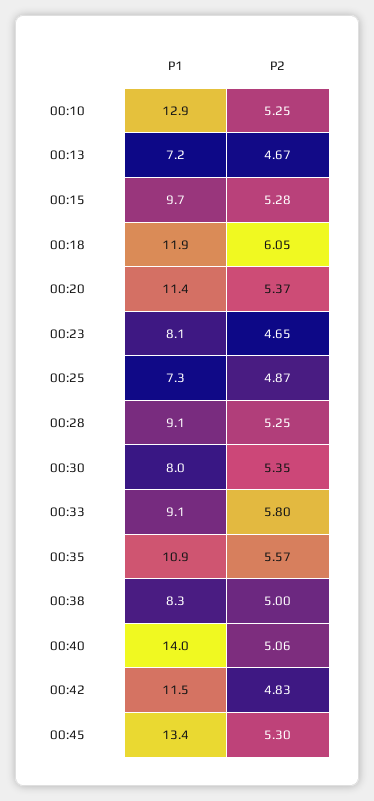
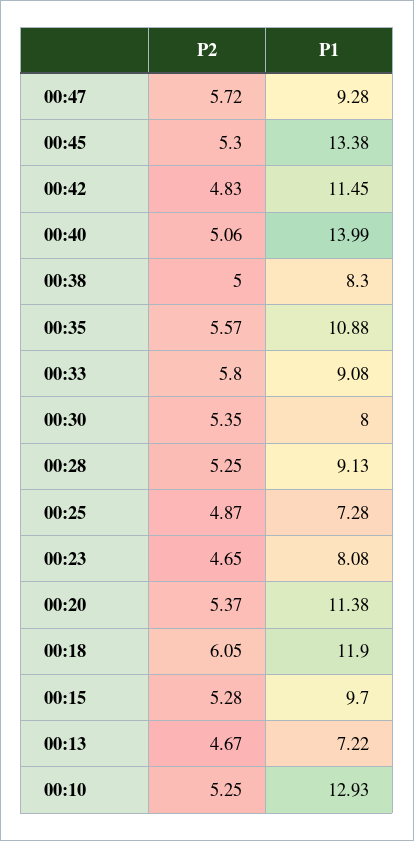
P2, 00:47: none -> 5.72
P1, 00:47: none -> 9.28

